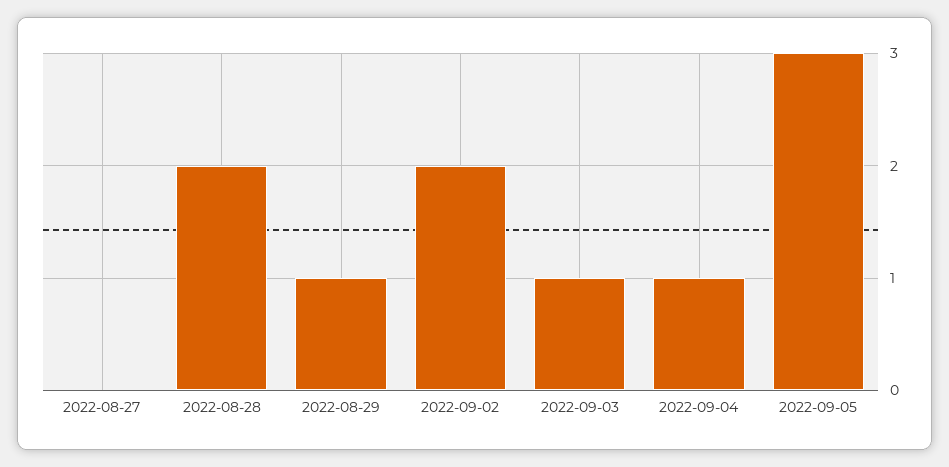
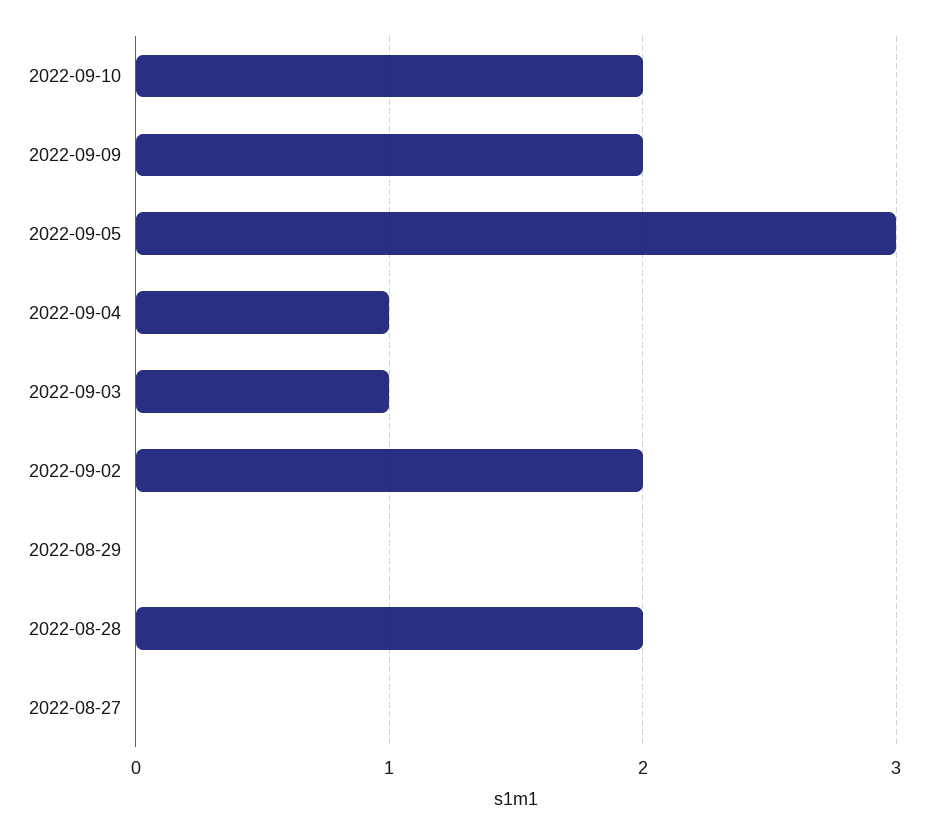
2022-08-29: 1 -> 0
2022-09-10: none -> 2
2022-09-09: none -> 2

